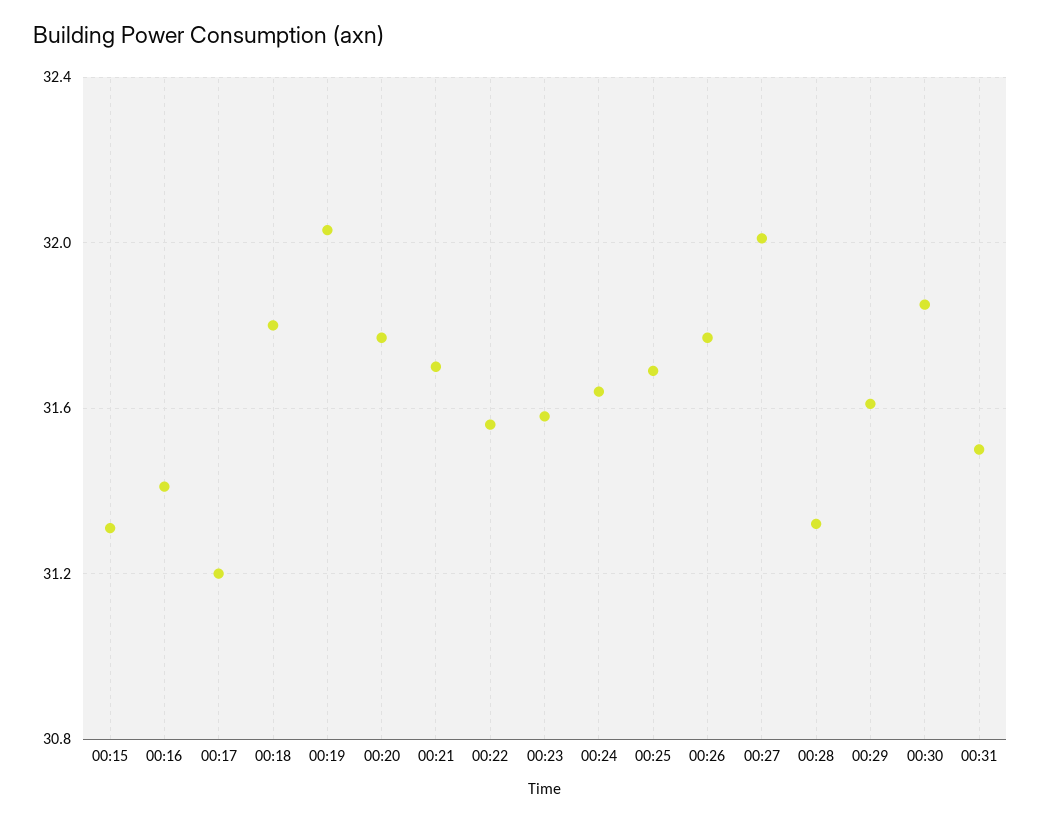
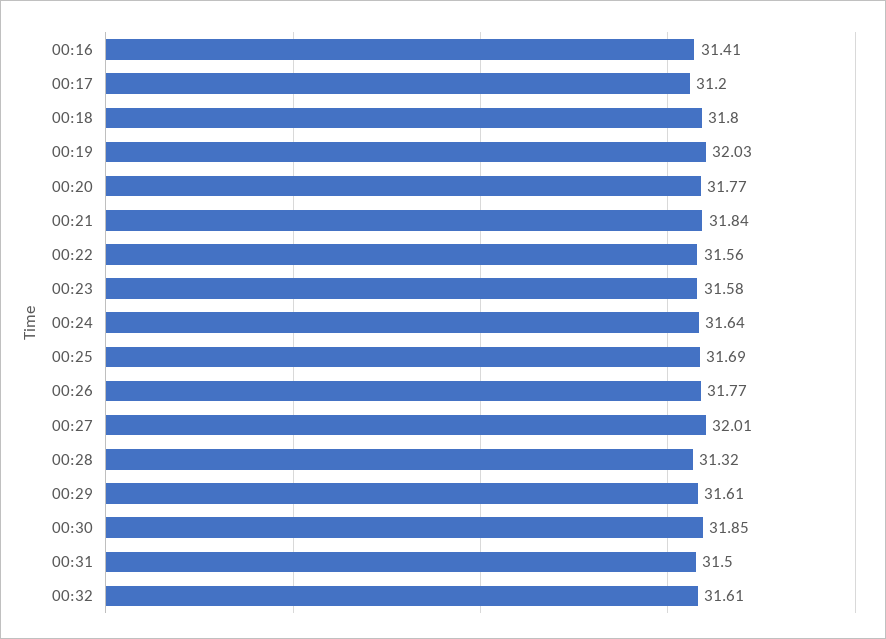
00:15: 31.3 -> none
00:21: 31.7 -> 31.84
00:32: none -> 31.61

